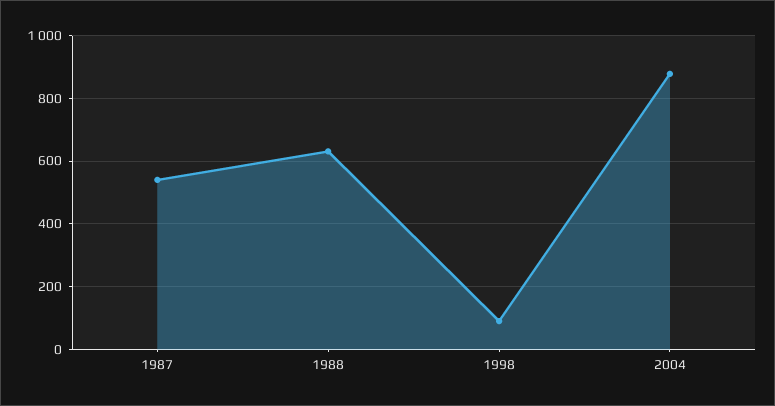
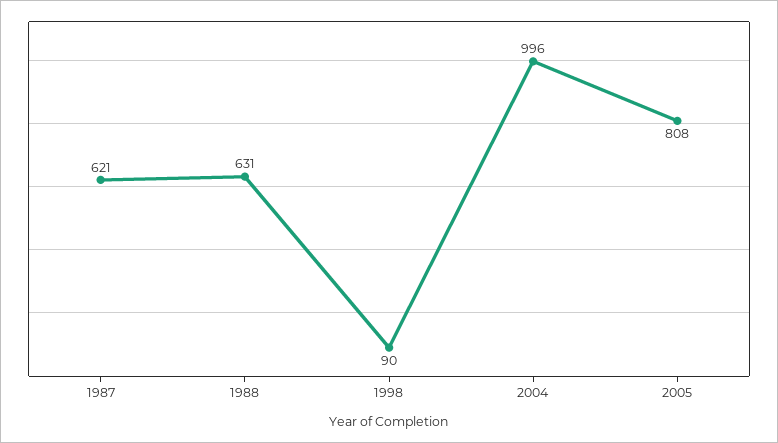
1987: 540 -> 621
2004: 880 -> 996
2005: none -> 808

